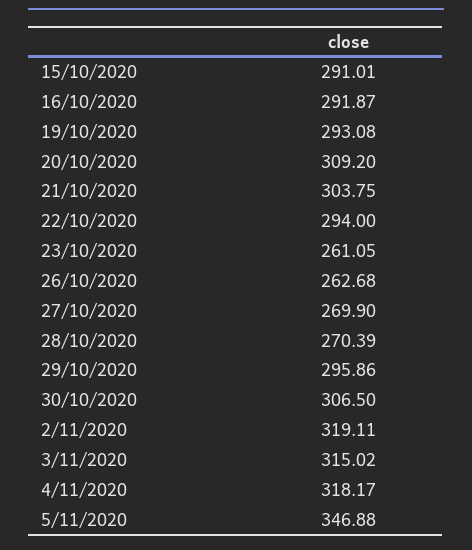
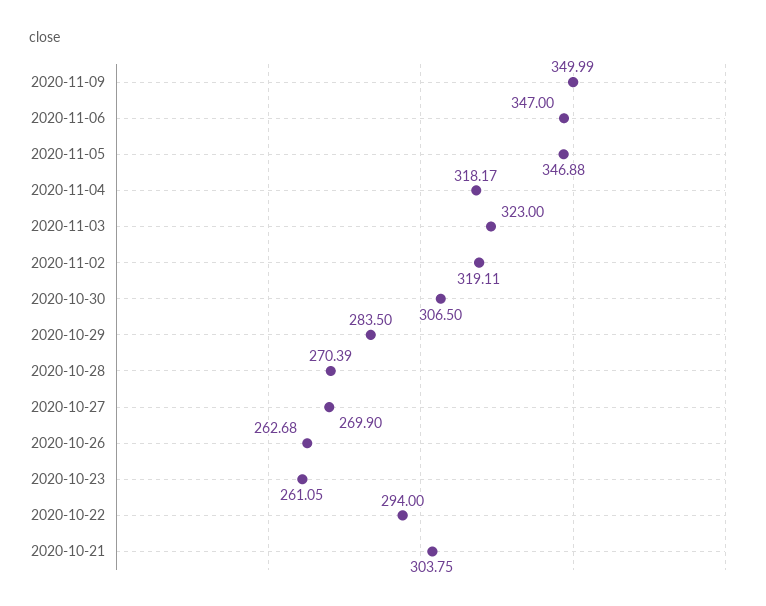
15/10/2020: 291.01 -> none
16/10/2020: 291.87 -> none
19/10/2020: 293.08 -> none
20/10/2020: 309.2 -> none
29/10/2020: 295.86 -> 283.5
3/11/2020: 315.02 -> 323
2020-11-09: none -> 349.99
2020-11-06: none -> 347

